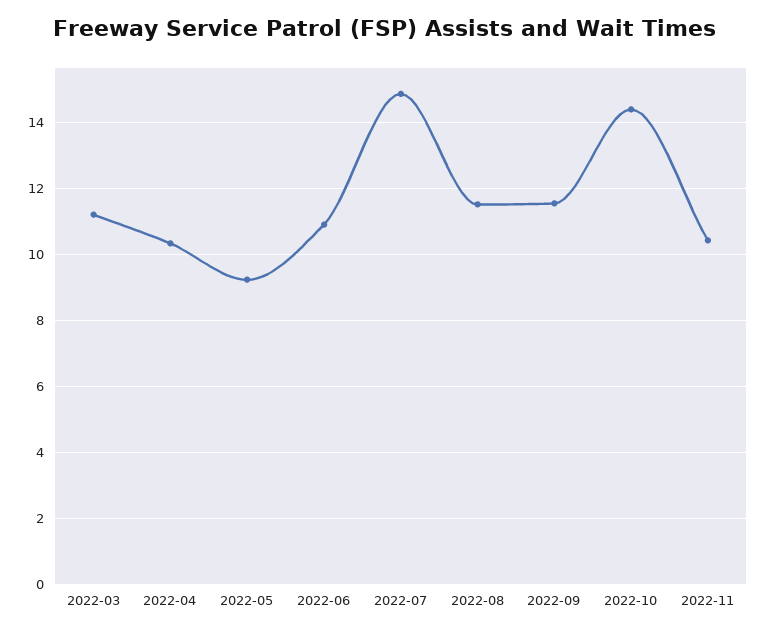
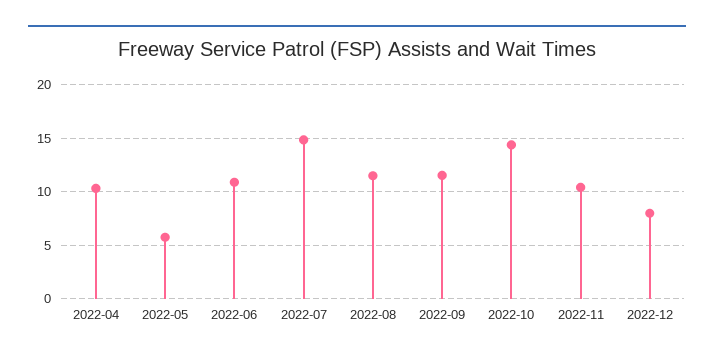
2022-03: 11.2 -> none
2022-05: 9.2 -> 6
2022-12: none -> 8

